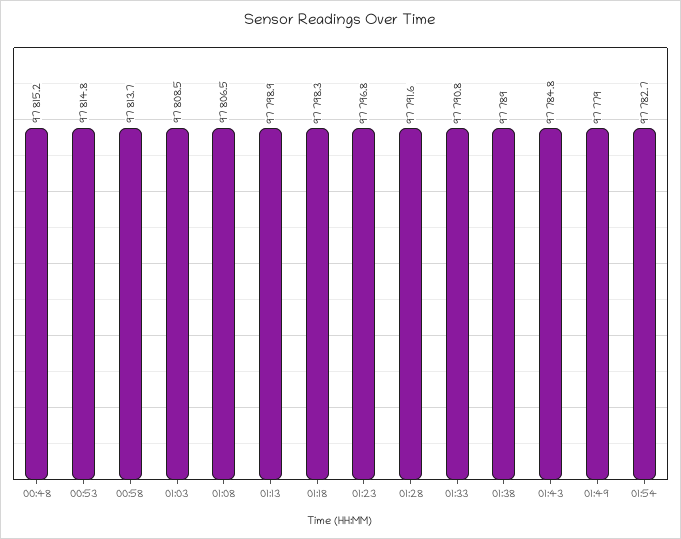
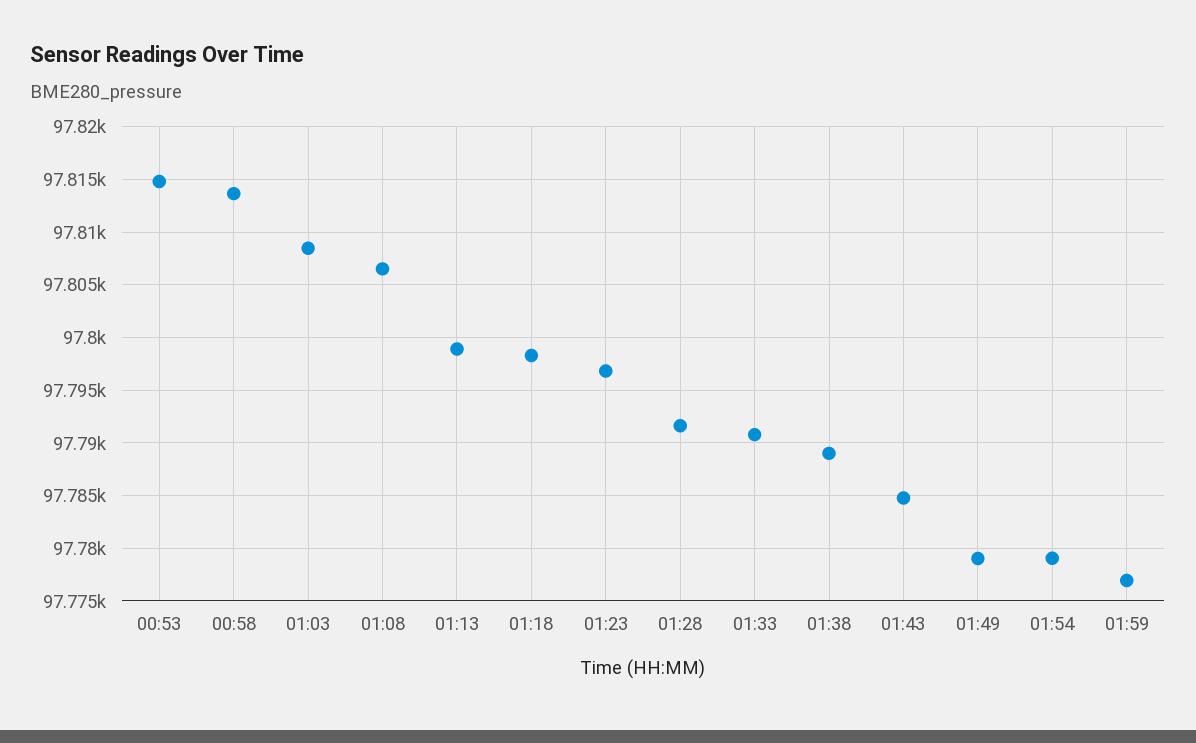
00:48: 97815.2 -> none
01:54: 97782.7 -> 97779
01:59: none -> 97777

